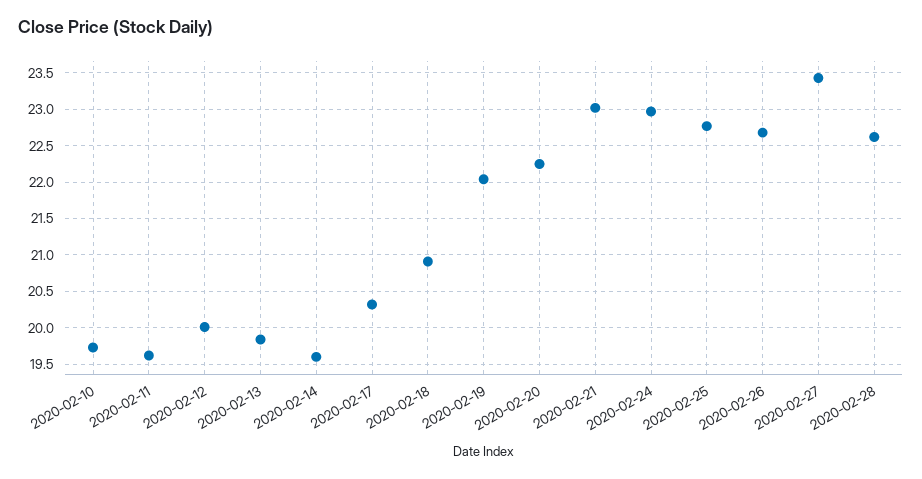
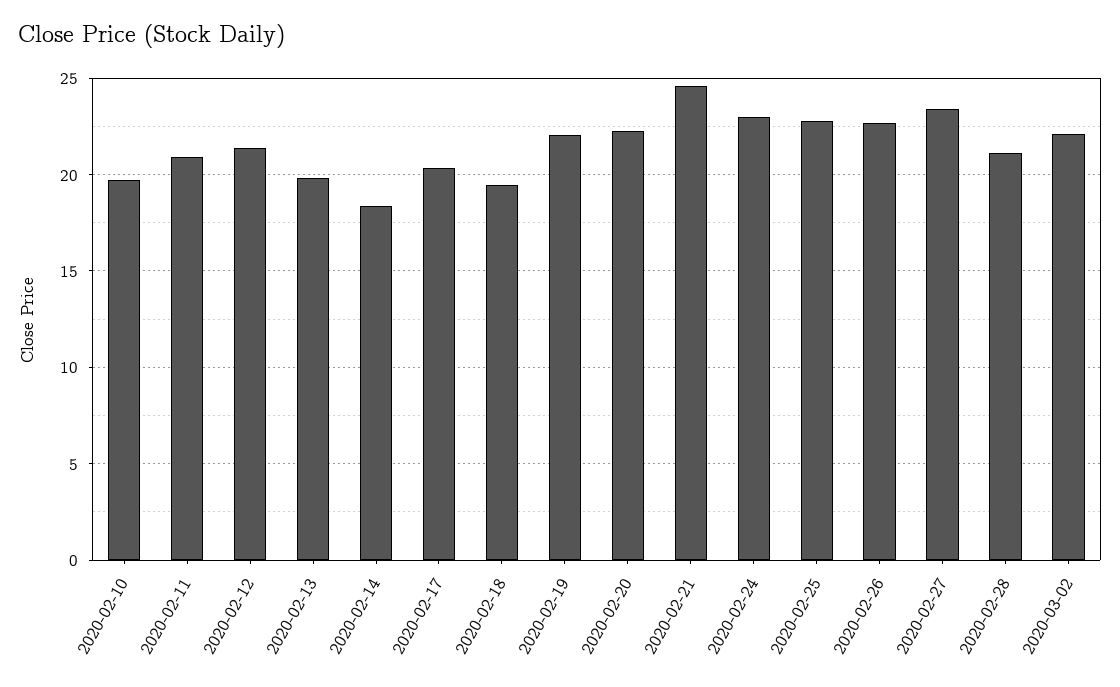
2020-02-11: 19.6 -> 21
2020-02-12: 20 -> 21.5
2020-02-14: 19.6 -> 18.5
2020-02-18: 20.9 -> 19.5
2020-02-21: 23 -> 24.5
2020-02-28: 22.6 -> 21
2020-03-02: none -> 22

